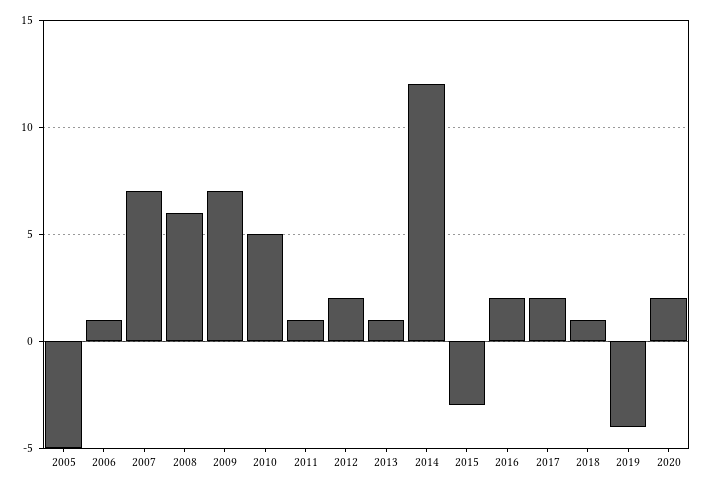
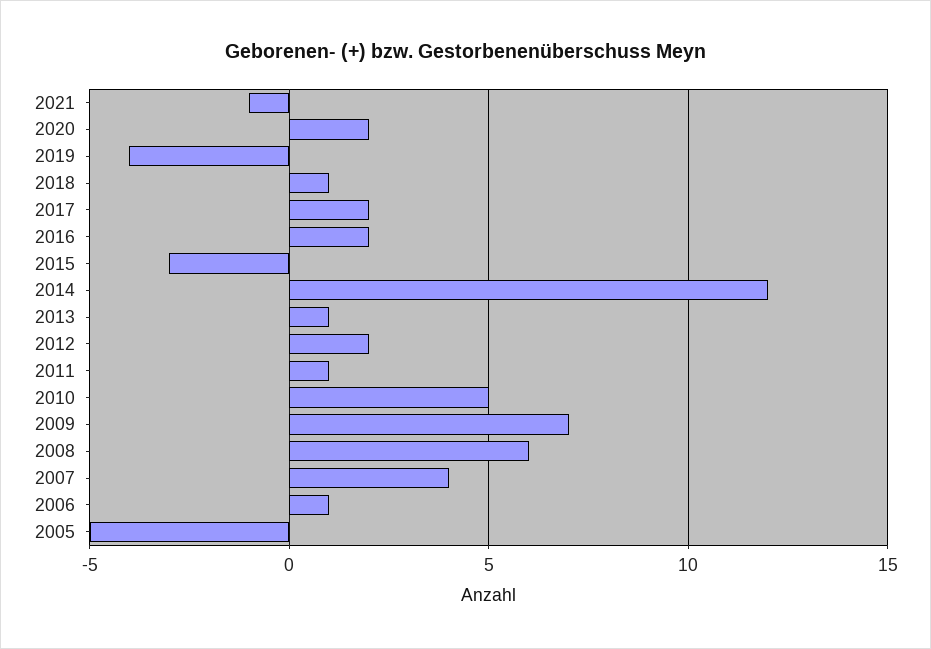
2007: 7 -> 4
2021: none -> -1

